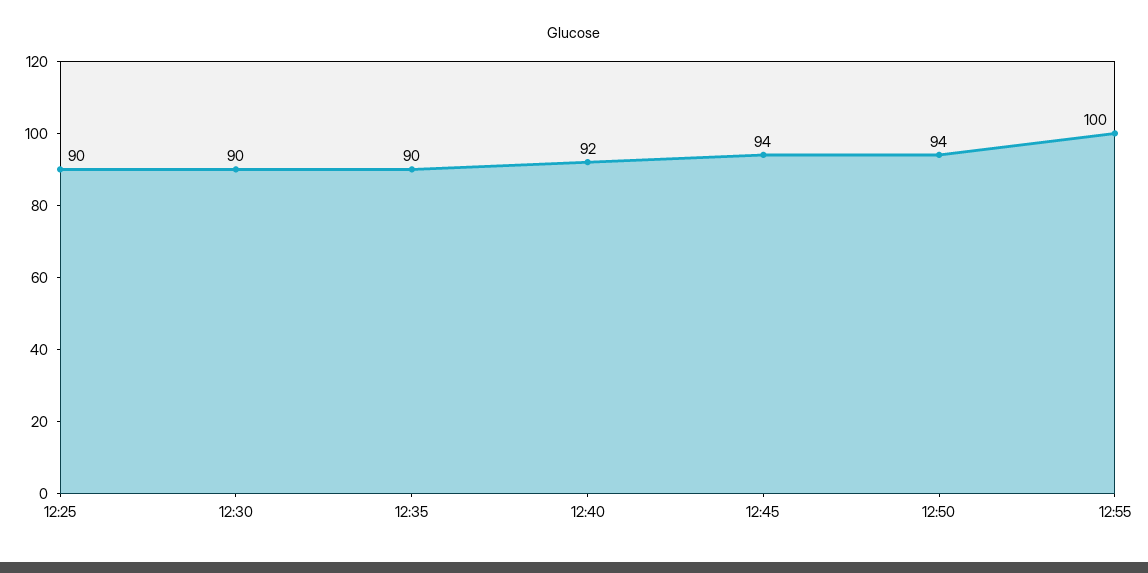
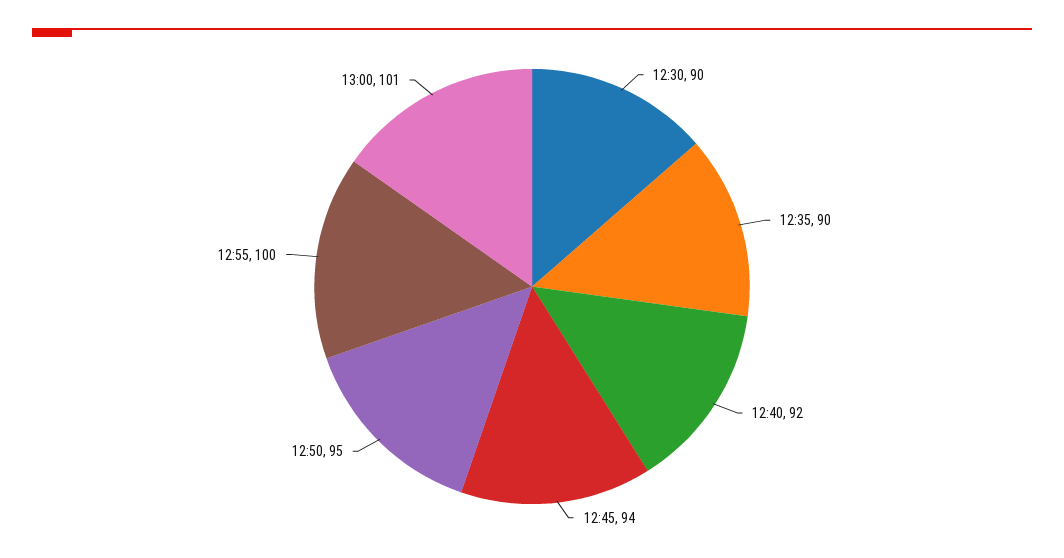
12:25: 90 -> none
12:50: 94 -> 95
13:00: none -> 101

